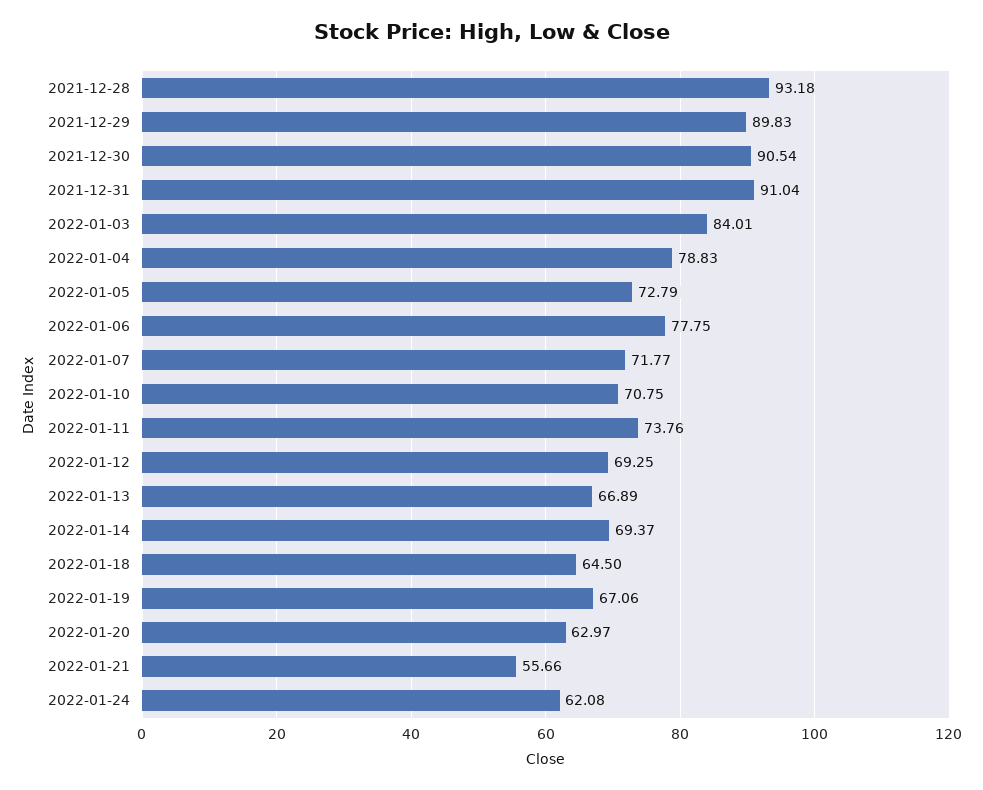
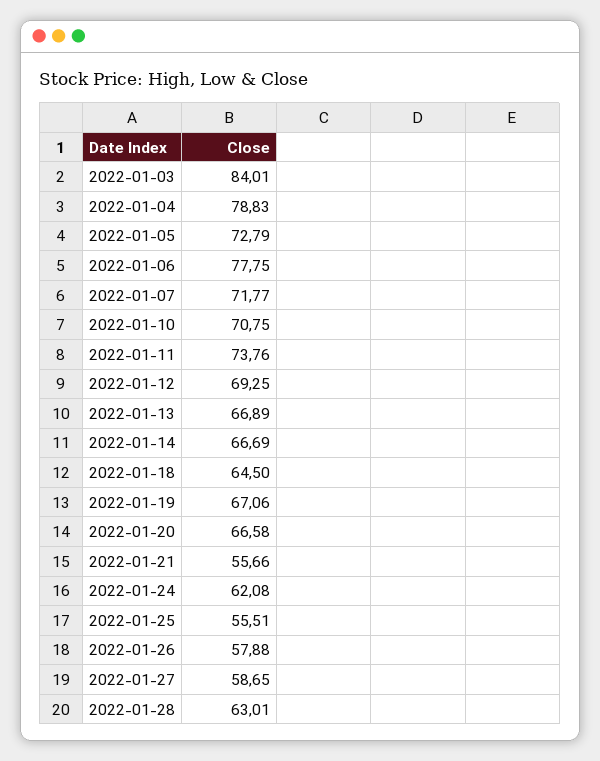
2021-12-28: 93.18 -> none
2021-12-29: 89.83 -> none
2021-12-30: 90.54 -> none
2021-12-31: 91.04 -> none
2022-01-14: 69.37 -> 66.69
2022-01-20: 62.97 -> 66.58
2022-01-25: none -> 55.51
2022-01-26: none -> 57.88
2022-01-27: none -> 58.65
2022-01-28: none -> 63.01

